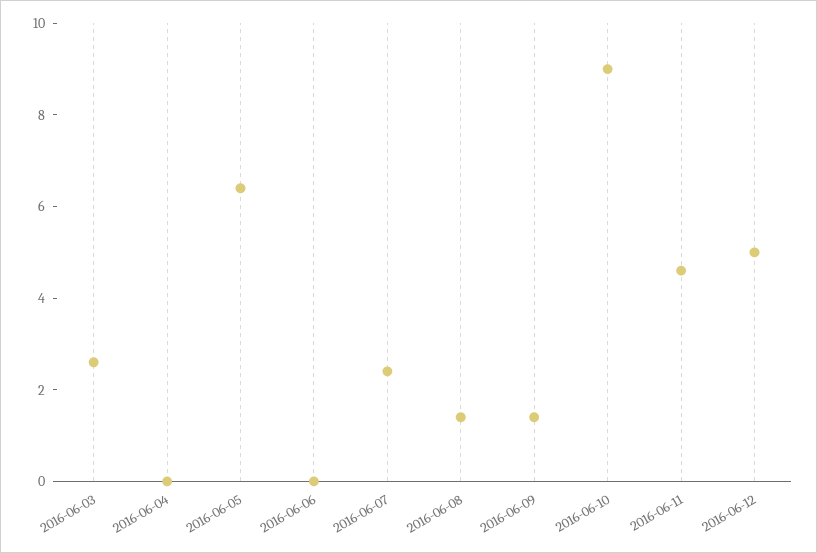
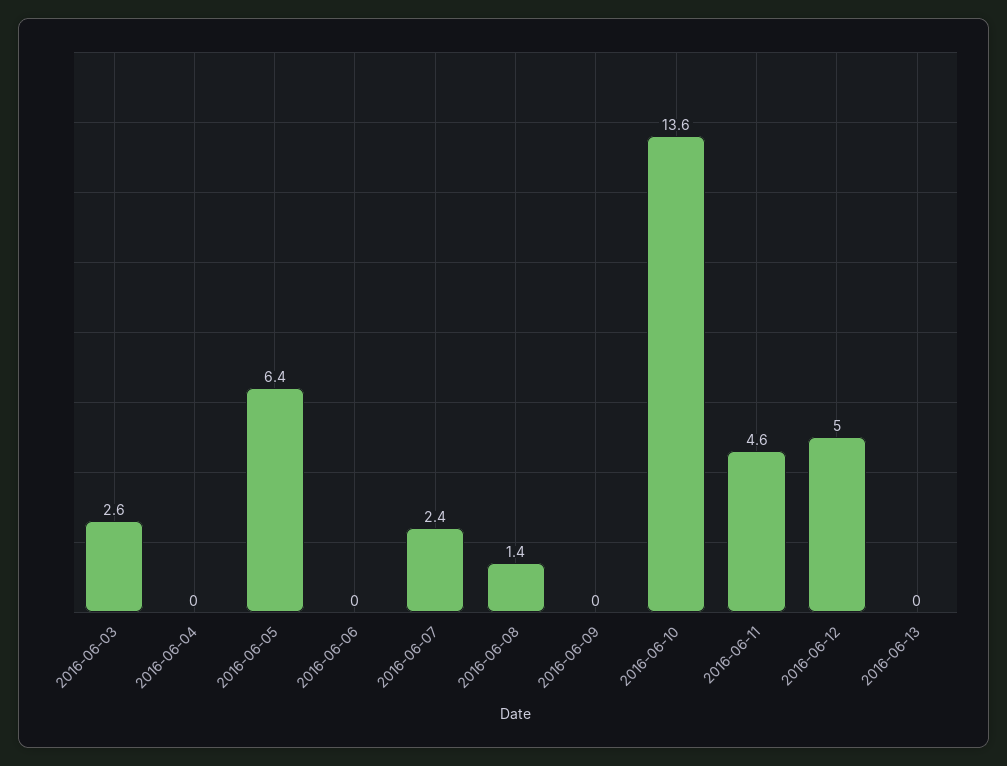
2016-06-09: 1.5 -> 0
2016-06-10: 9 -> 13.6
2016-06-13: none -> 0

